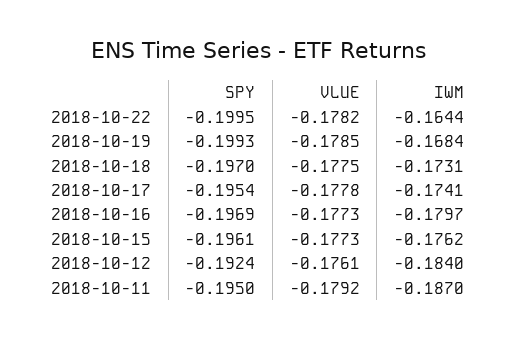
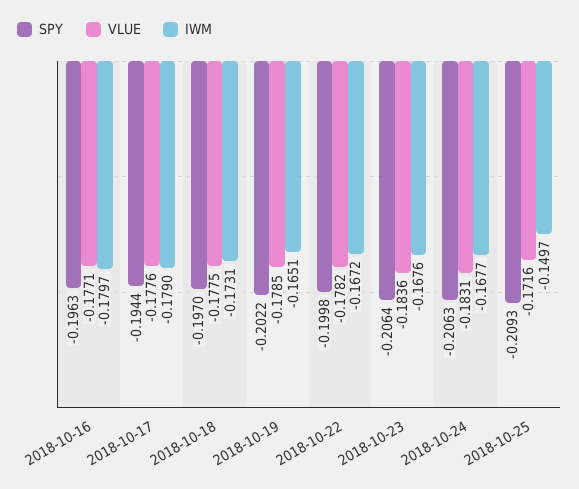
SPY, 2018-10-22: -0.1995 -> -0.1998
IWM, 2018-10-22: -0.1644 -> -0.1672
SPY, 2018-10-19: -0.1993 -> -0.2022
IWM, 2018-10-19: -0.1684 -> -0.1651
SPY, 2018-10-17: -0.1954 -> -0.1944
VLUE, 2018-10-17: -0.1778 -> -0.1776
IWM, 2018-10-17: -0.1741 -> -0.179
SPY, 2018-10-16: -0.1969 -> -0.1963
VLUE, 2018-10-16: -0.1773 -> -0.1771
SPY, 2018-10-15: -0.1961 -> none
VLUE, 2018-10-15: -0.1773 -> none
IWM, 2018-10-15: -0.1762 -> none
SPY, 2018-10-12: -0.1924 -> none
VLUE, 2018-10-12: -0.1761 -> none
IWM, 2018-10-12: -0.184 -> none
SPY, 2018-10-11: -0.195 -> none
VLUE, 2018-10-11: -0.1792 -> none
IWM, 2018-10-11: -0.187 -> none
SPY, 2018-10-23: none -> -0.2064
VLUE, 2018-10-23: none -> -0.1836
IWM, 2018-10-23: none -> -0.1676
SPY, 2018-10-24: none -> -0.2063
VLUE, 2018-10-24: none -> -0.1831
IWM, 2018-10-24: none -> -0.1677
SPY, 2018-10-25: none -> -0.2093
VLUE, 2018-10-25: none -> -0.1716
IWM, 2018-10-25: none -> -0.1497

